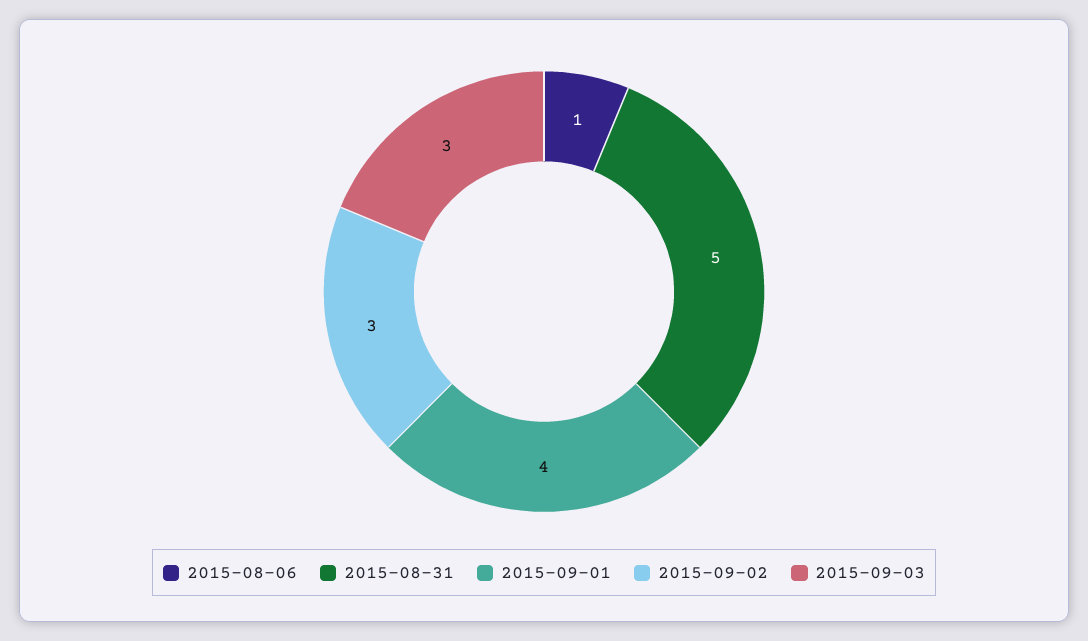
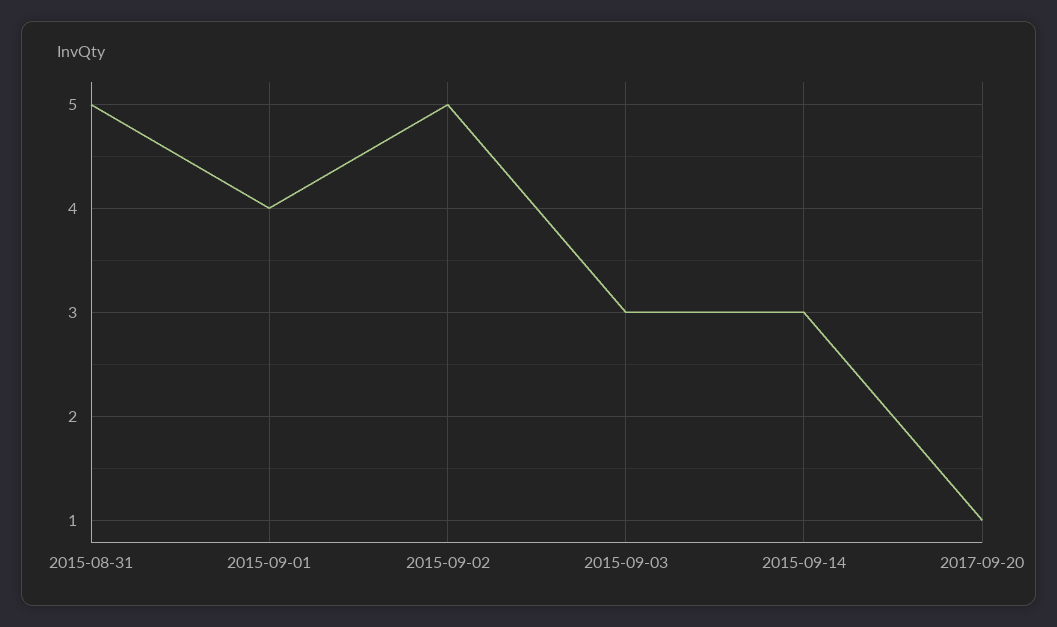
2015-08-06: 1 -> none
2015-09-02: 3 -> 5
2015-09-14: none -> 3
2017-09-20: none -> 1

